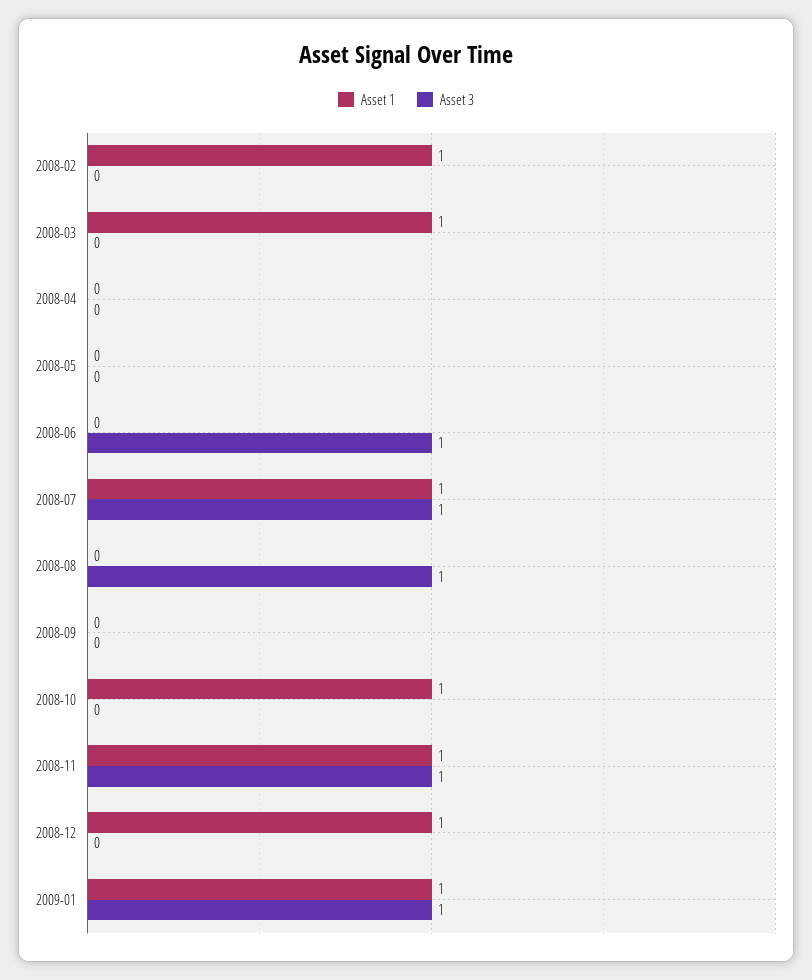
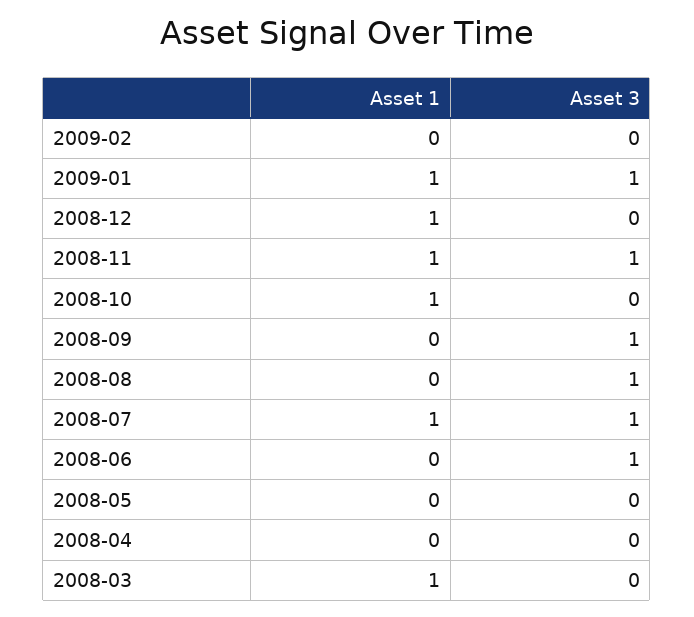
Asset 1, 2008-02: 1 -> none
Asset 3, 2008-02: 0 -> none
Asset 3, 2008-09: 0 -> 1
Asset 1, 2009-02: none -> 0
Asset 3, 2009-02: none -> 0

